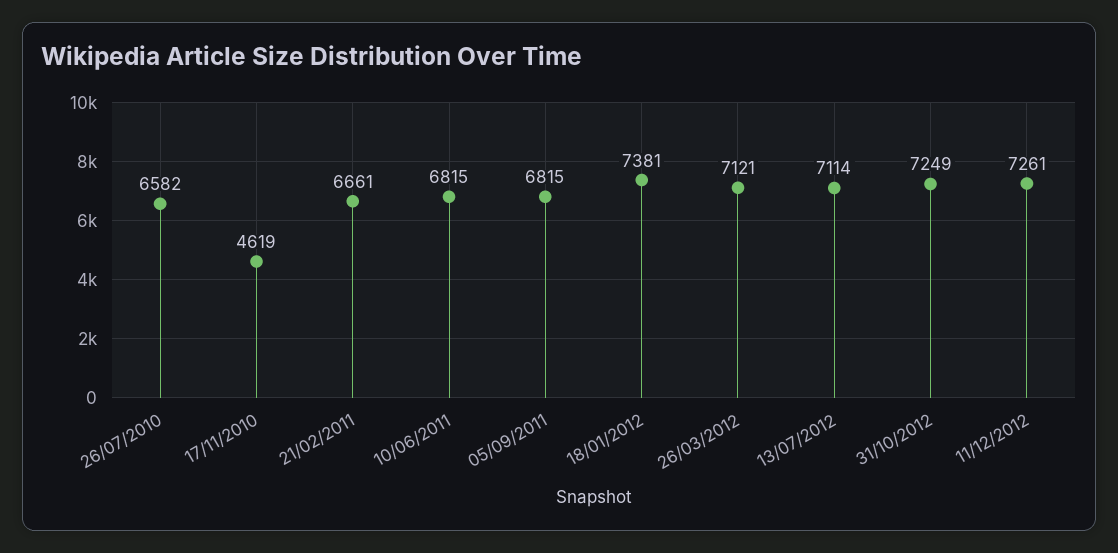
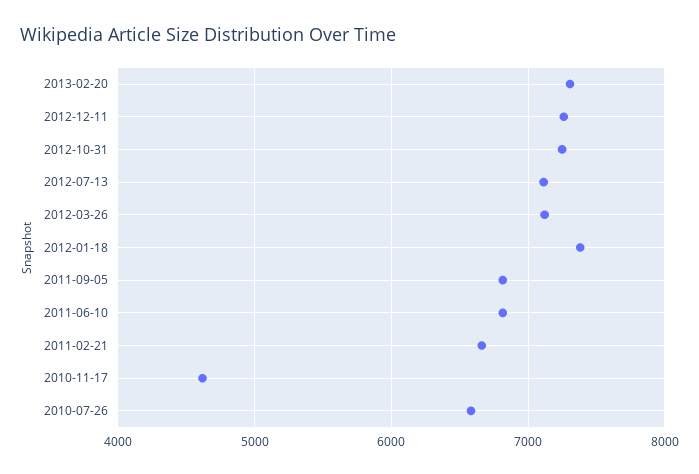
2013-02-20: none -> 7300

